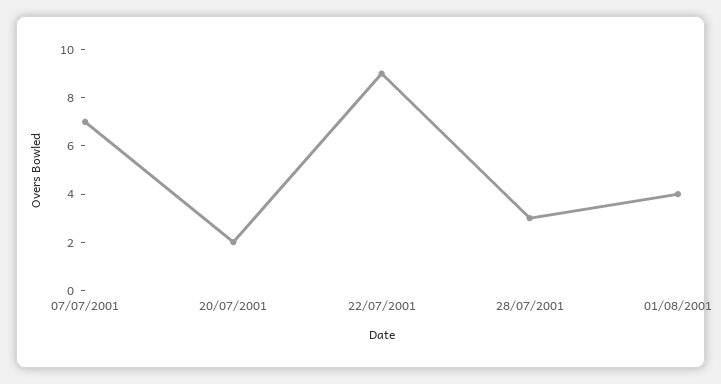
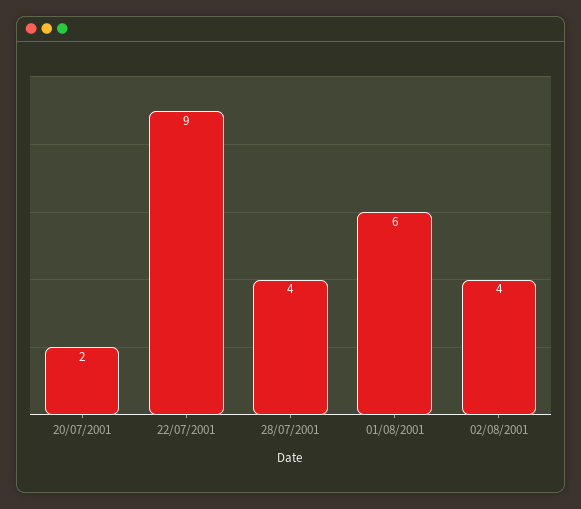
07/07/2001: 7 -> none
28/07/2001: 3 -> 4
01/08/2001: 4 -> 6
02/08/2001: none -> 4

